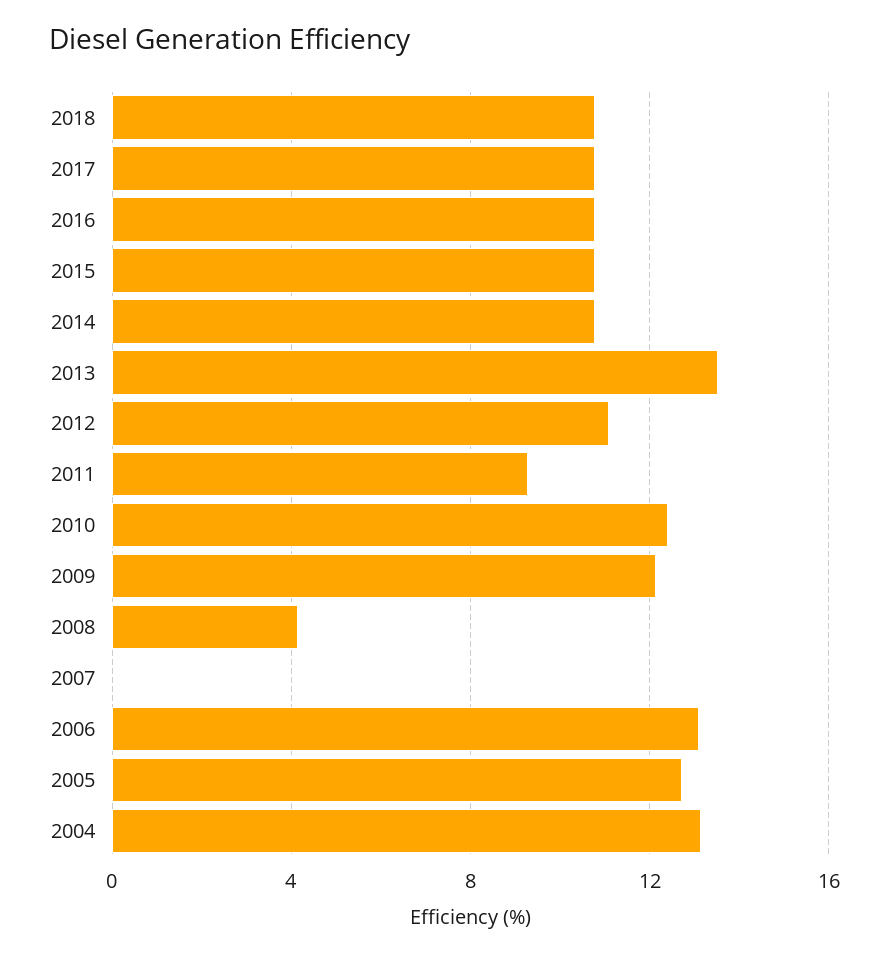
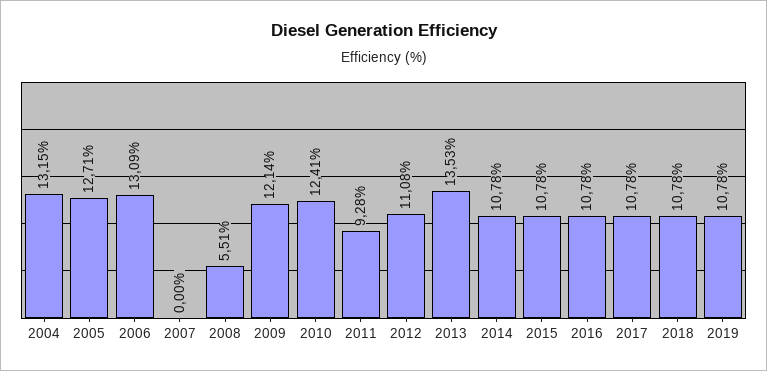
2008: 4 -> 5.51
2019: none -> 10.78

